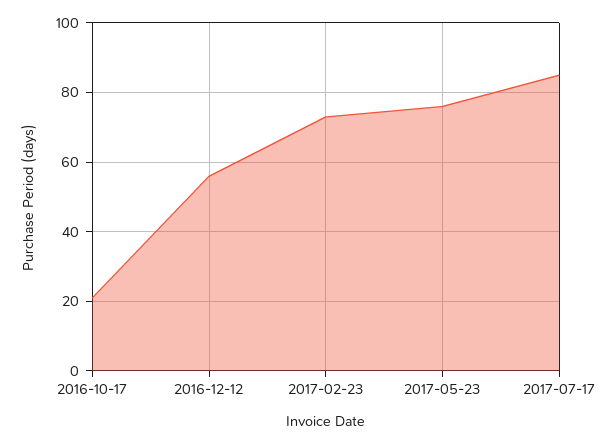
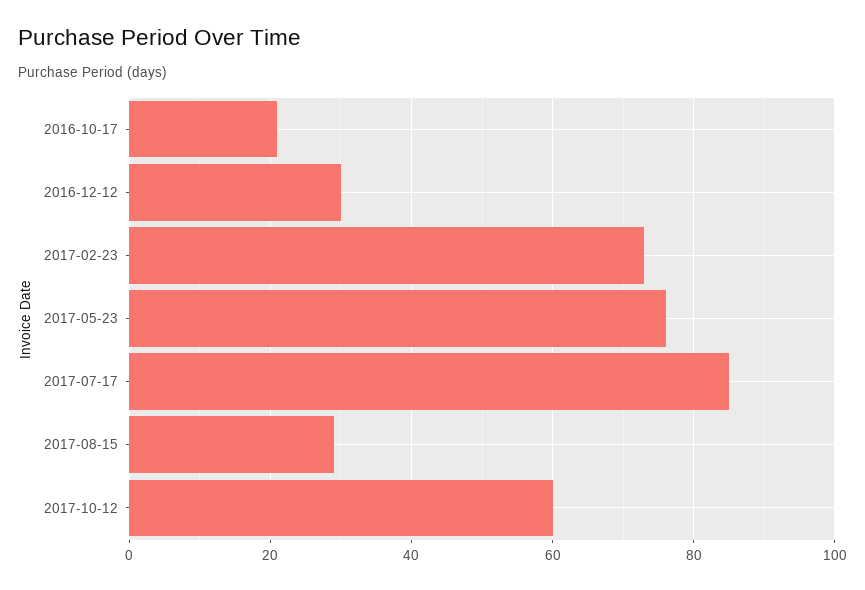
2016-12-12: 55 -> 30
2017-08-15: none -> 30
2017-10-12: none -> 60

